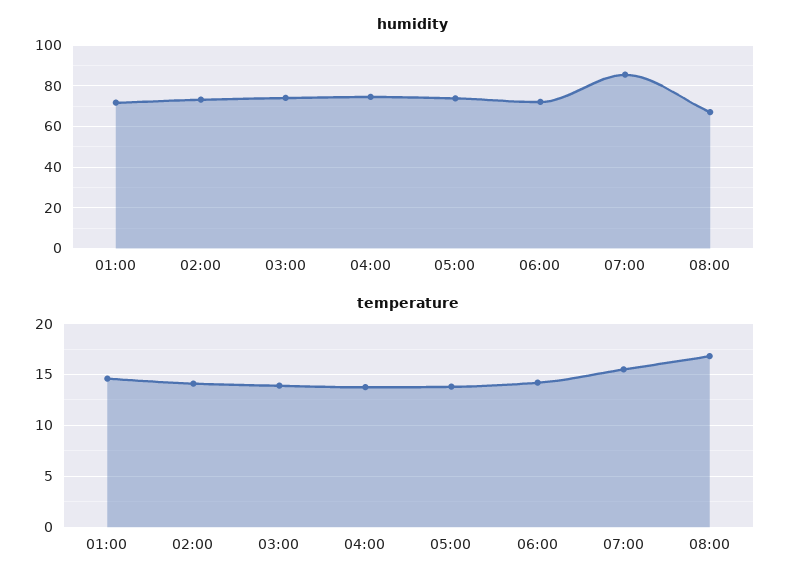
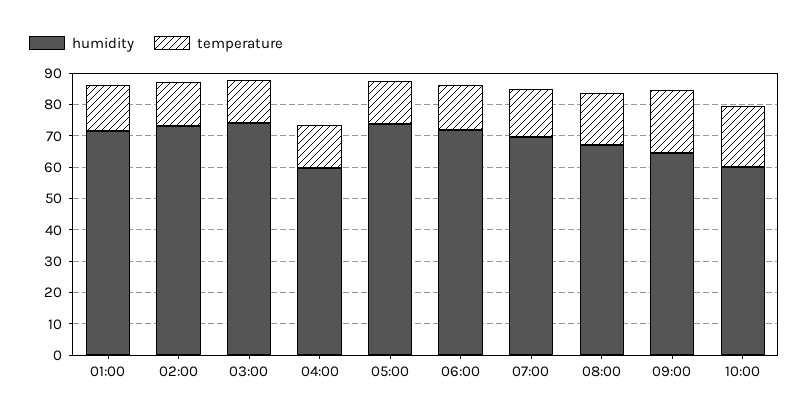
humidity, 04:00: 75 -> 60
humidity, 07:00: 85 -> 70
humidity, 09:00: none -> 65
temperature, 09:00: none -> 20
humidity, 10:00: none -> 60
temperature, 10:00: none -> 20

